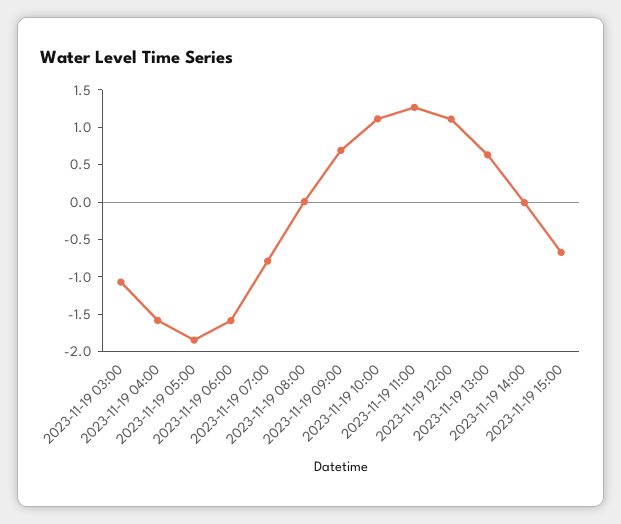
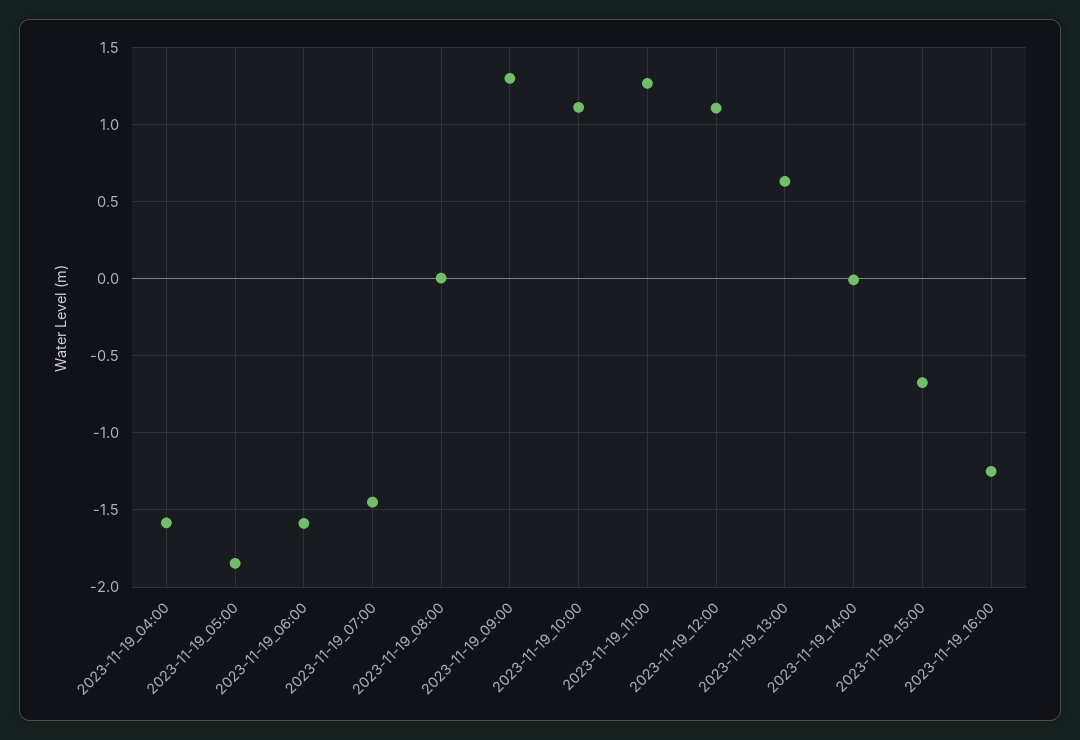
2023-11-19 03:00: -1 -> none
2023-11-19 07:00: -0.75 -> -1.45
2023-11-19 09:00: 0.75 -> 1.3
2023-11-19_16:00: none -> -1.25

